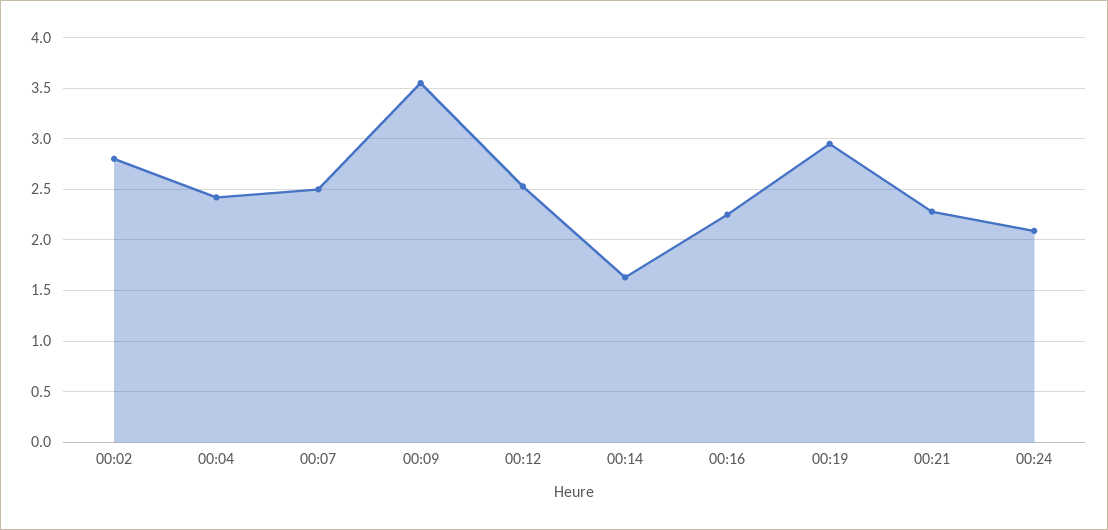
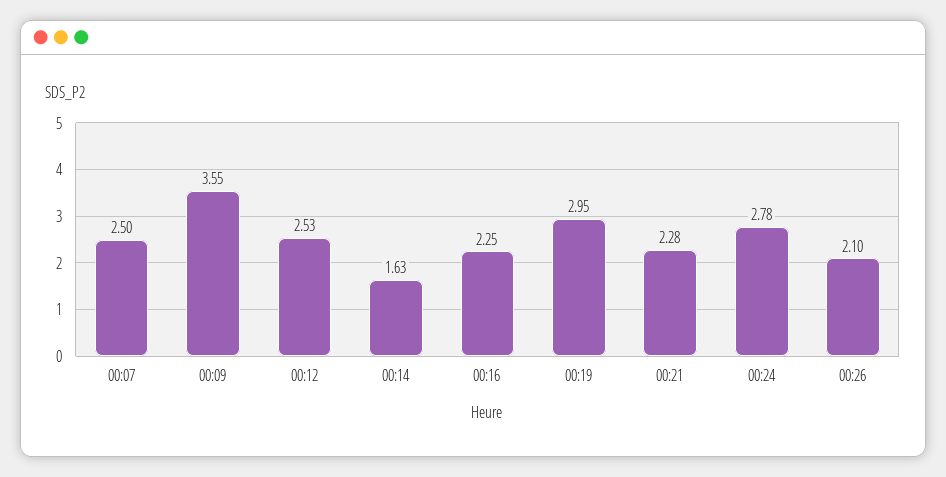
00:02: 2.8 -> none
00:04: 2.4 -> none
00:24: 2.1 -> 2.78
00:26: none -> 2.1

